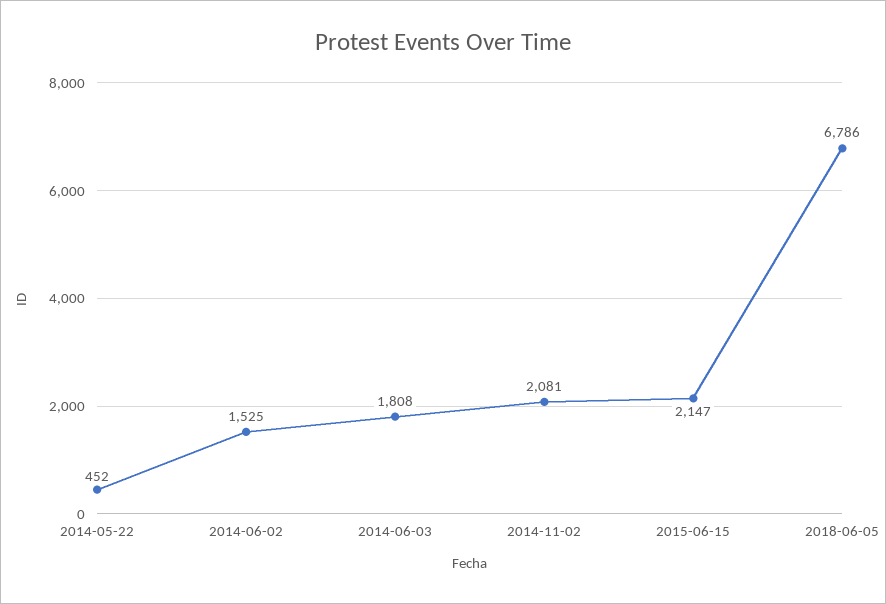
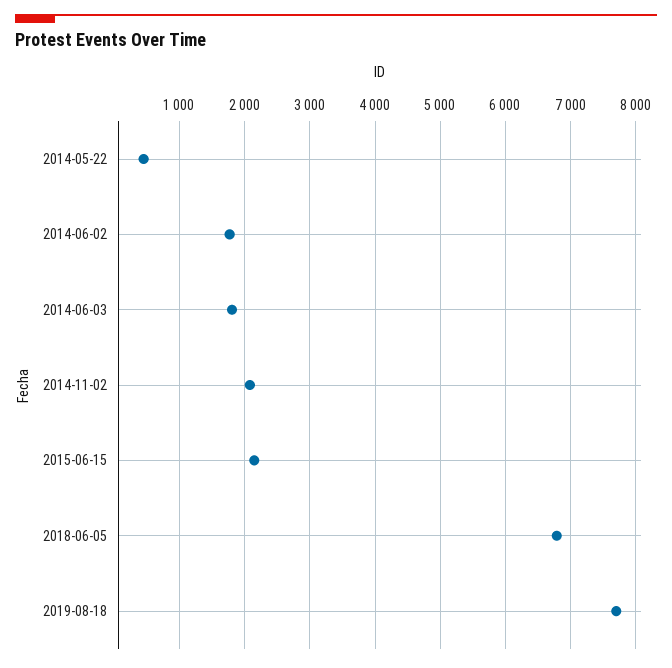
2014-06-02: 1525 -> 1800
2019-08-18: none -> 7700

